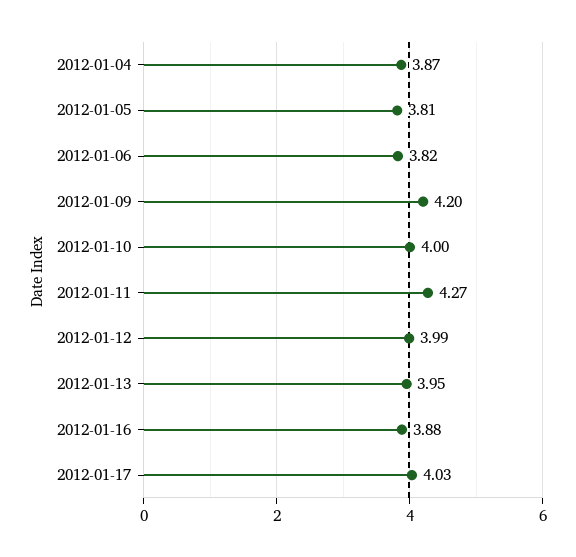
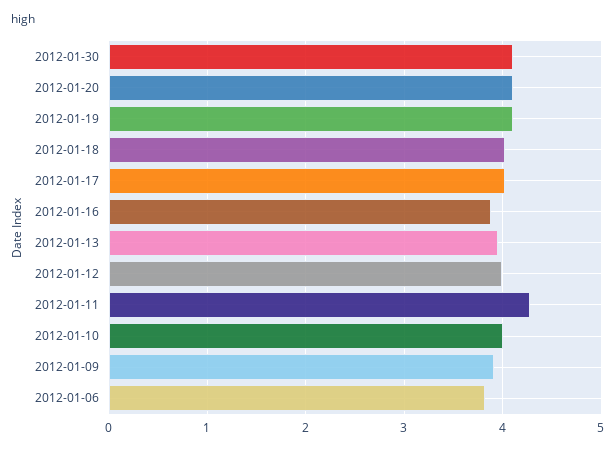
2012-01-04: 3.87 -> none
2012-01-05: 3.81 -> none
2012-01-09: 4.2 -> 3.9
2012-01-30: none -> 4.1
2012-01-20: none -> 4.1
2012-01-19: none -> 4.1
2012-01-18: none -> 4

